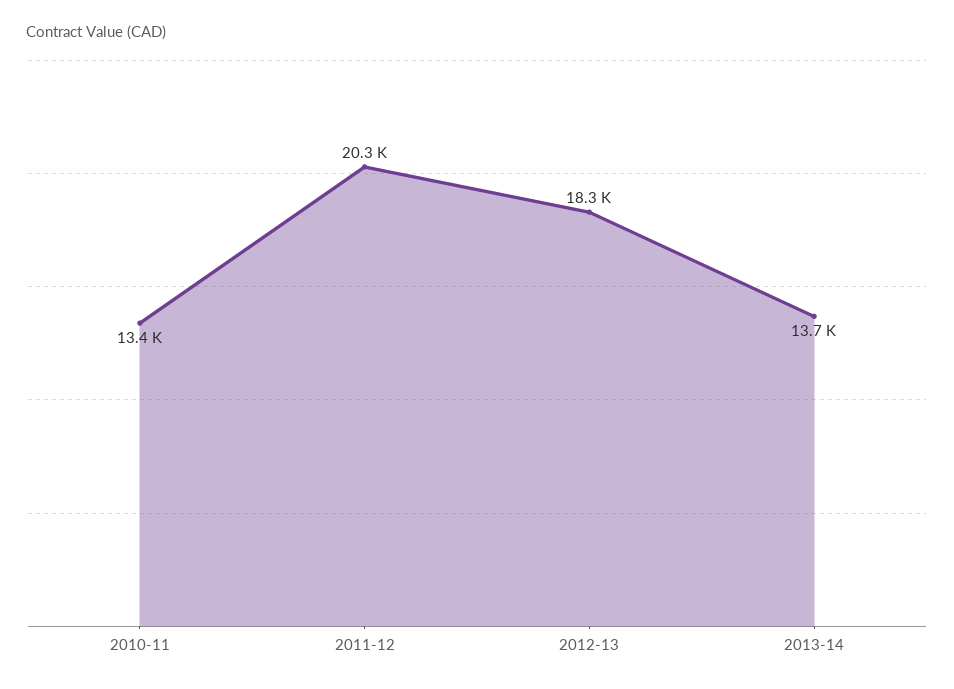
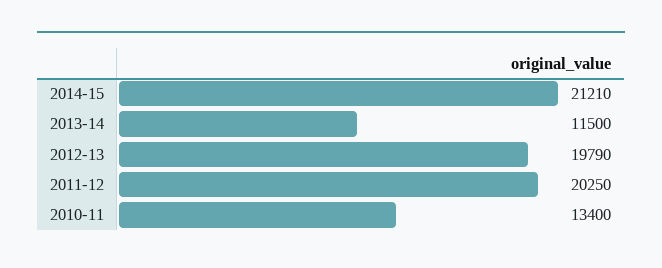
2012-13: 18300 -> 19790
2013-14: 13700 -> 11500
2014-15: none -> 21210

